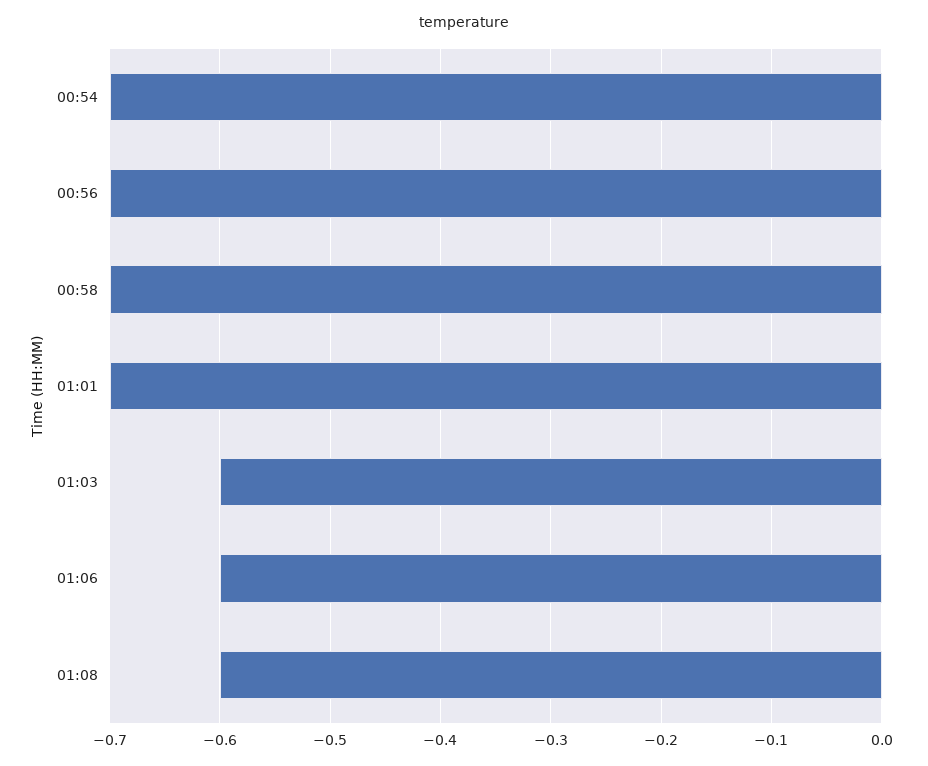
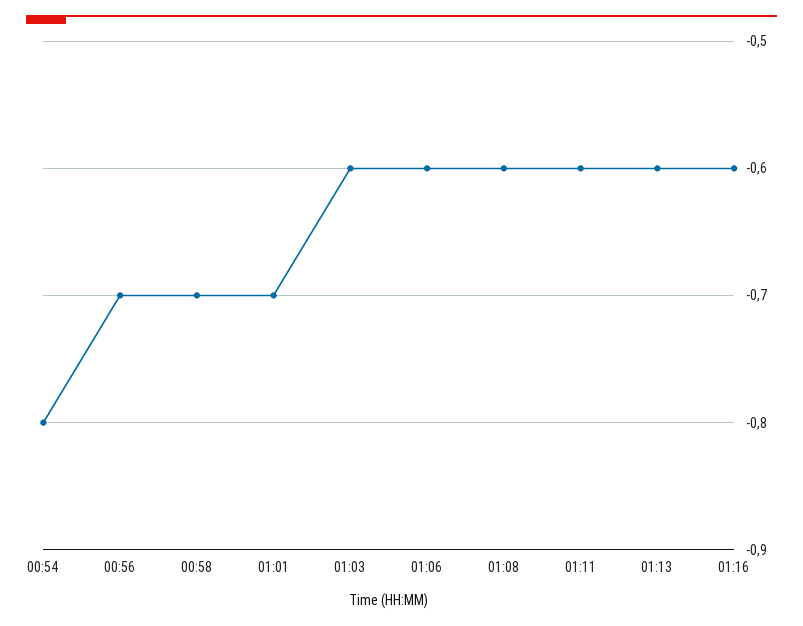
00:54: -0.7 -> -0.8
01:11: none -> -0.6
01:13: none -> -0.6
01:16: none -> -0.6

